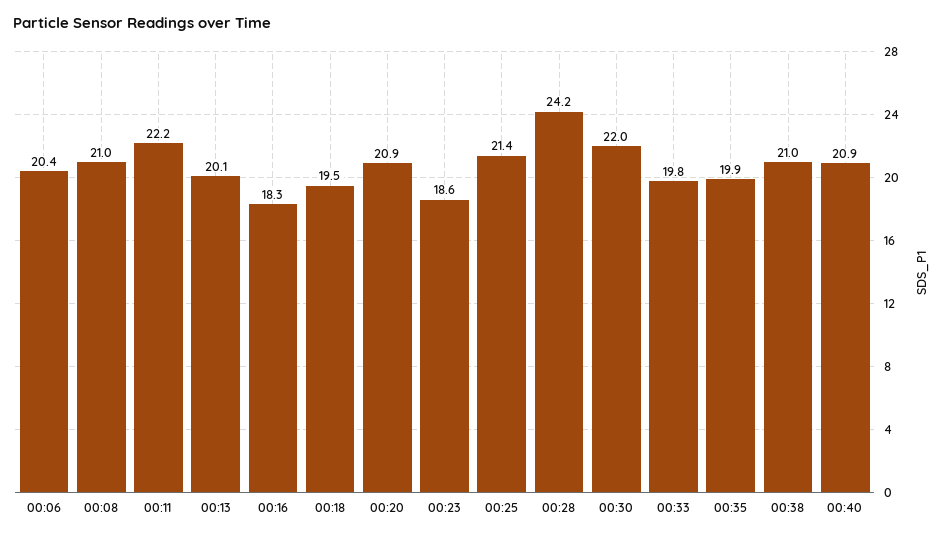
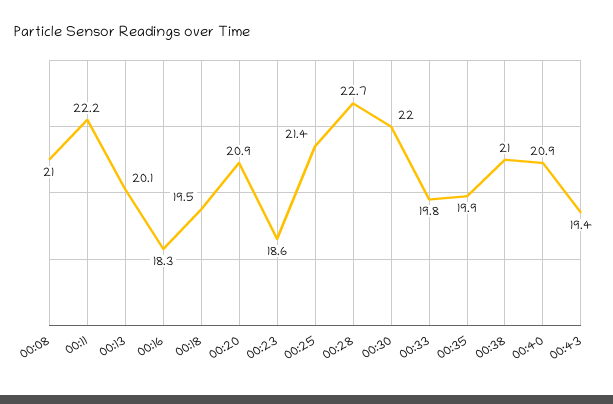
00:06: 20.4 -> none
00:28: 24.2 -> 22.7
00:43: none -> 19.4

